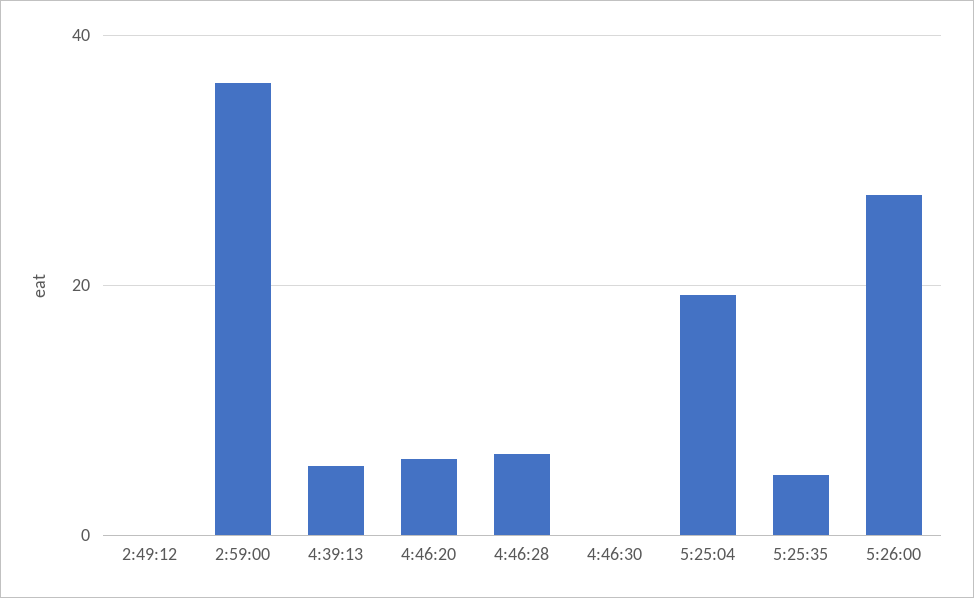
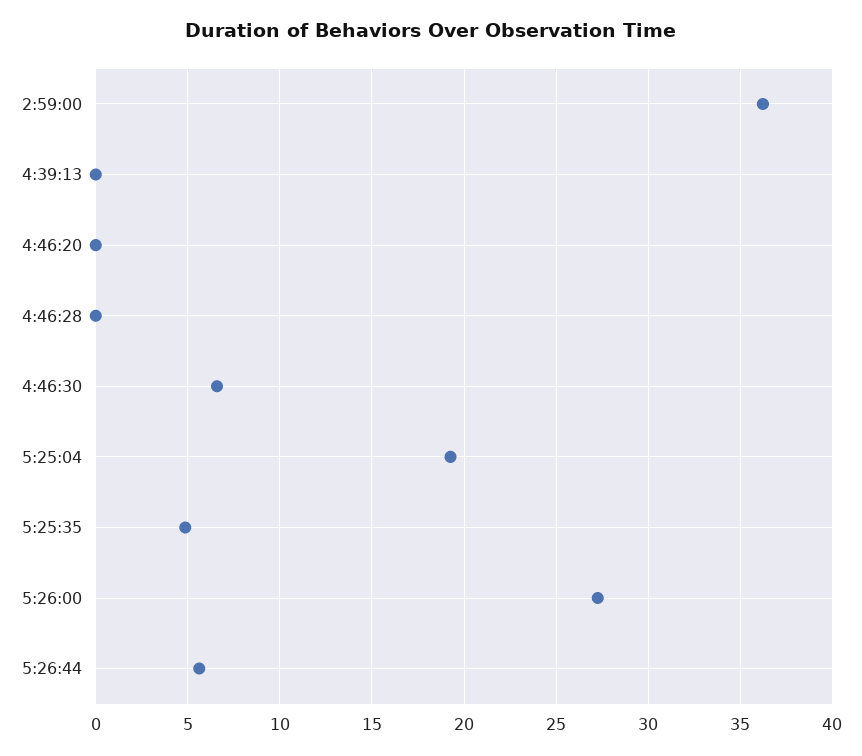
2:49:12: 0 -> none
4:39:13: 6 -> 0
4:46:20: 6 -> 0
4:46:28: 6 -> 0
4:46:30: 0 -> 6.5
5:26:44: none -> 5.5

